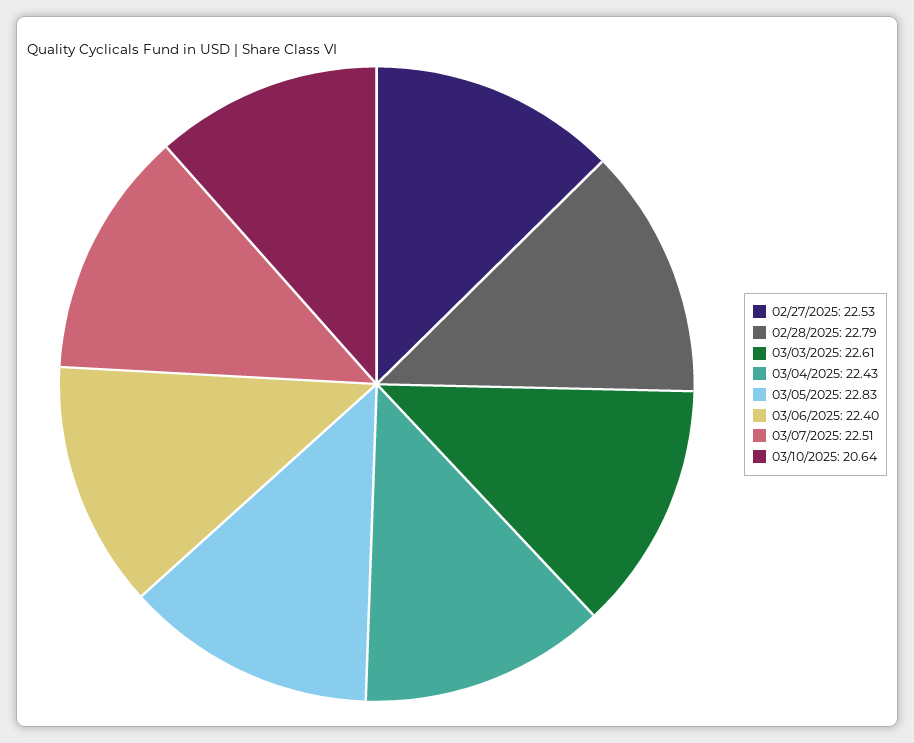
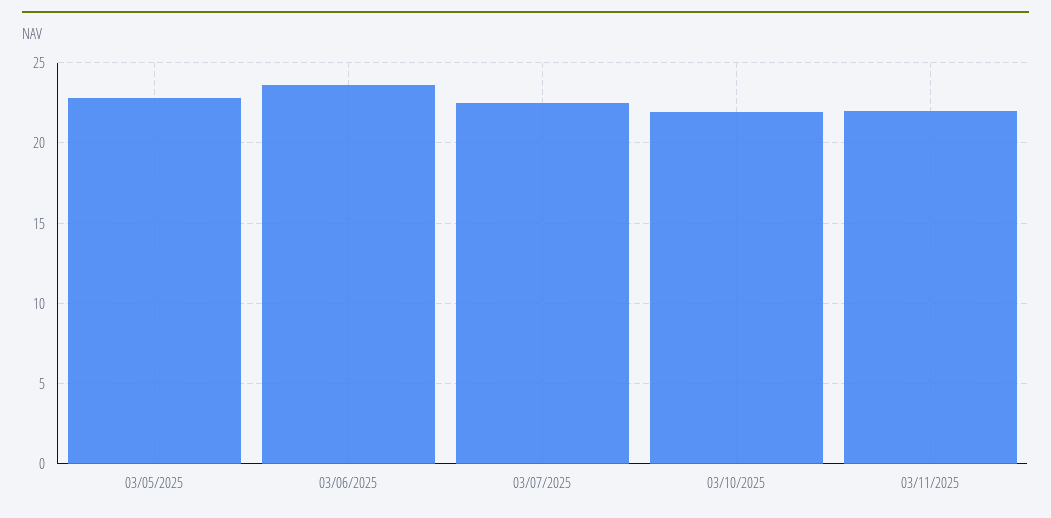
02/27/2025: 22.53 -> none
02/28/2025: 22.79 -> none
03/03/2025: 22.61 -> none
03/04/2025: 22.43 -> none
03/06/2025: 22.4 -> 23.5
03/10/2025: 20.64 -> 22
03/11/2025: none -> 22

